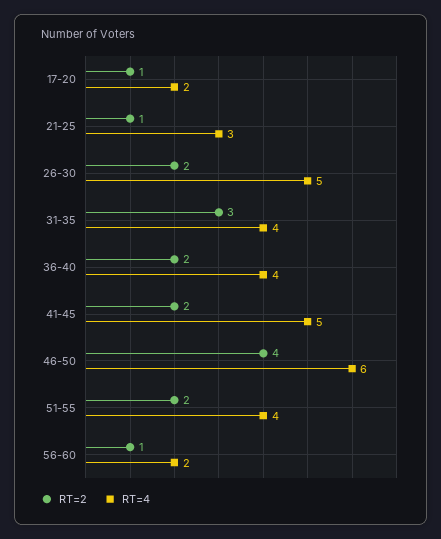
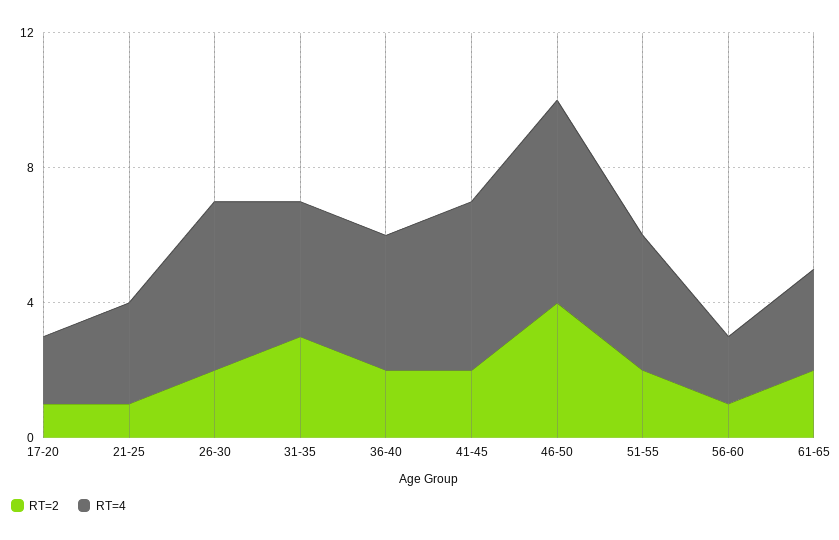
RT=2, 61-65: none -> 2
RT=4, 61-65: none -> 3

